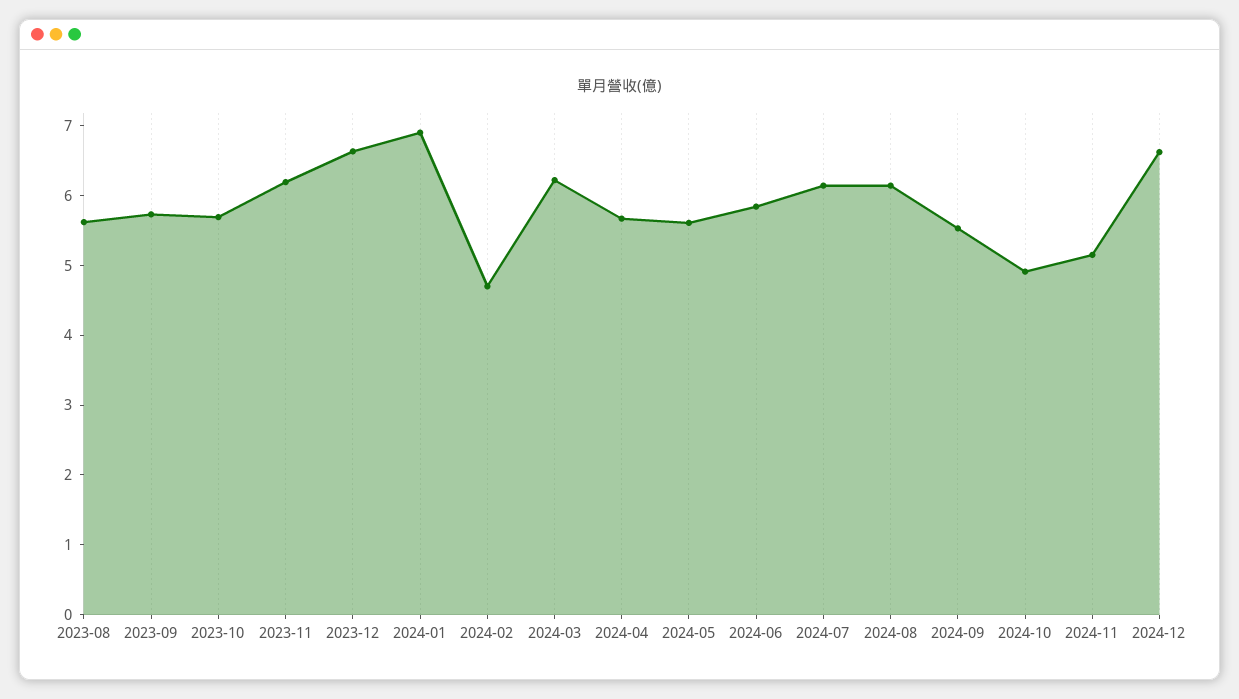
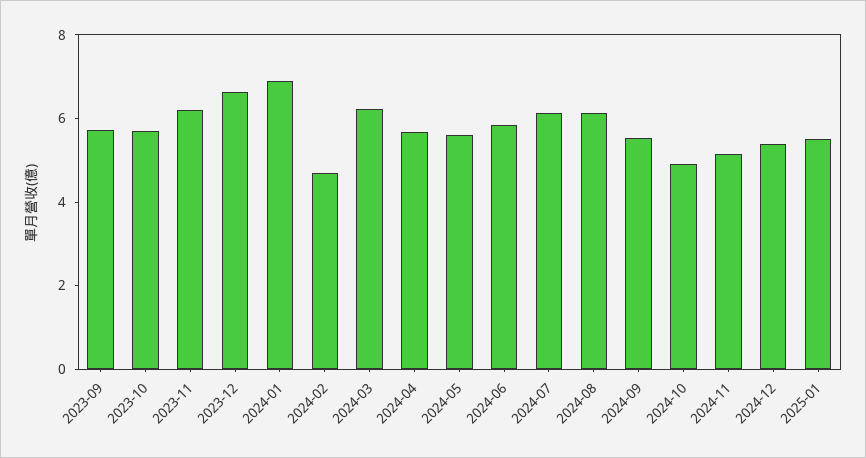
2023-08: 5.6 -> none
2024-12: 6.6 -> 5.5
2025-01: none -> 5.5

